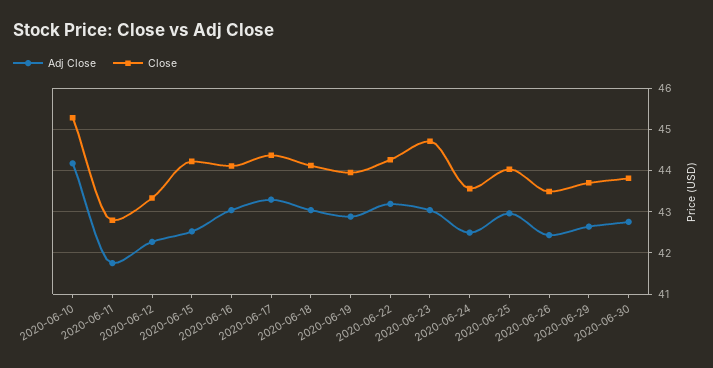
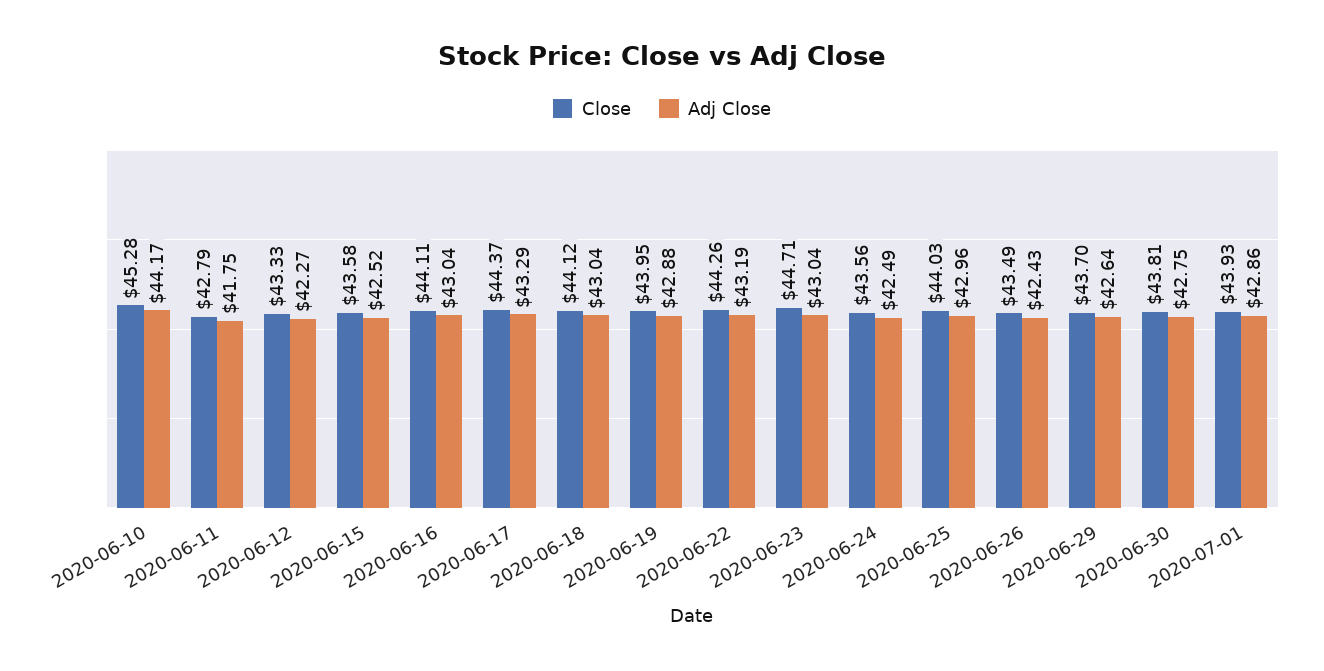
Close, 2020-06-15: 44.2 -> 43.58
Close, 2020-07-01: none -> 43.93
Adj Close, 2020-07-01: none -> 42.86

